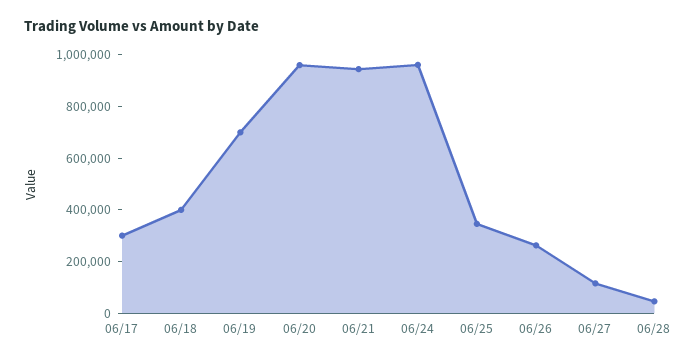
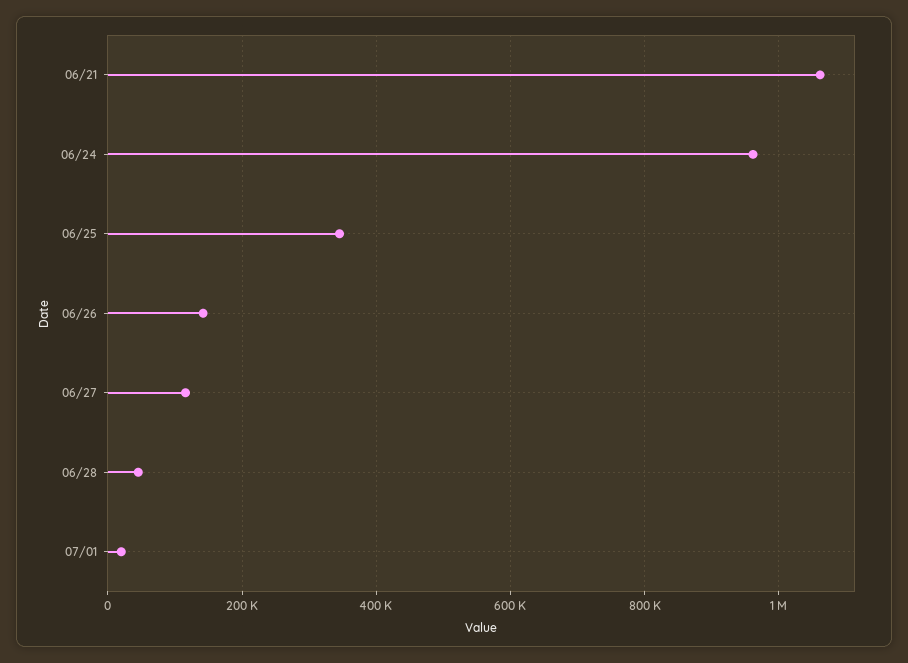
06/17: 300000 -> none
06/18: 400000 -> none
06/19: 700000 -> none
06/20: 950000 -> none
06/21: 950000 -> 1060000
06/26: 250000 -> 140000
07/01: none -> 20000

